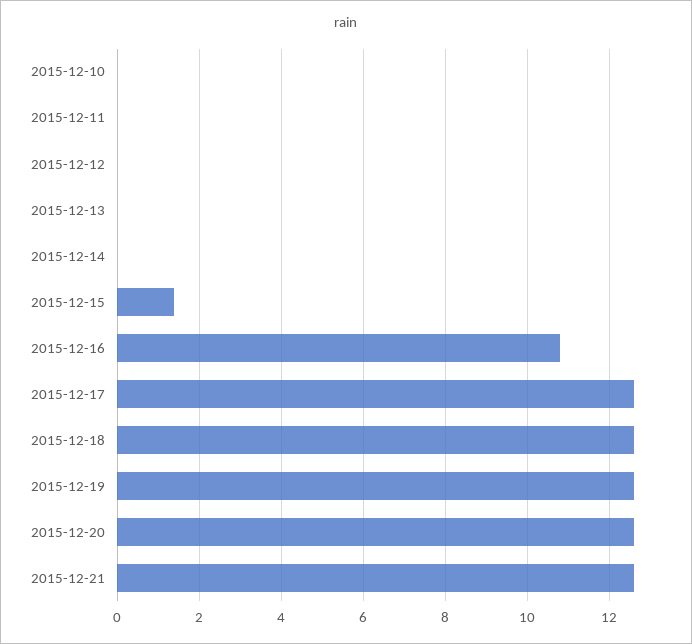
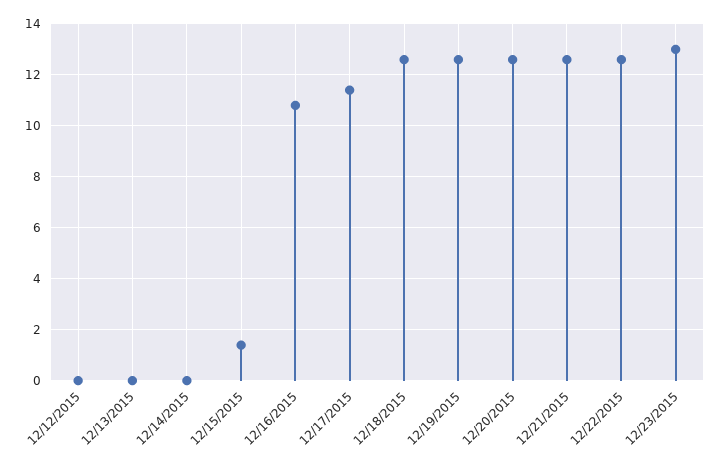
2015-12-10: 0 -> none
2015-12-11: 0 -> none
2015-12-17: 12.5 -> 11.5
12/22/2015: none -> 12.5
12/23/2015: none -> 13

